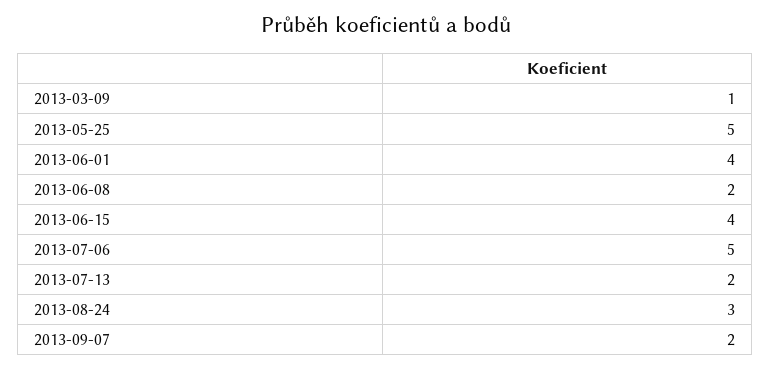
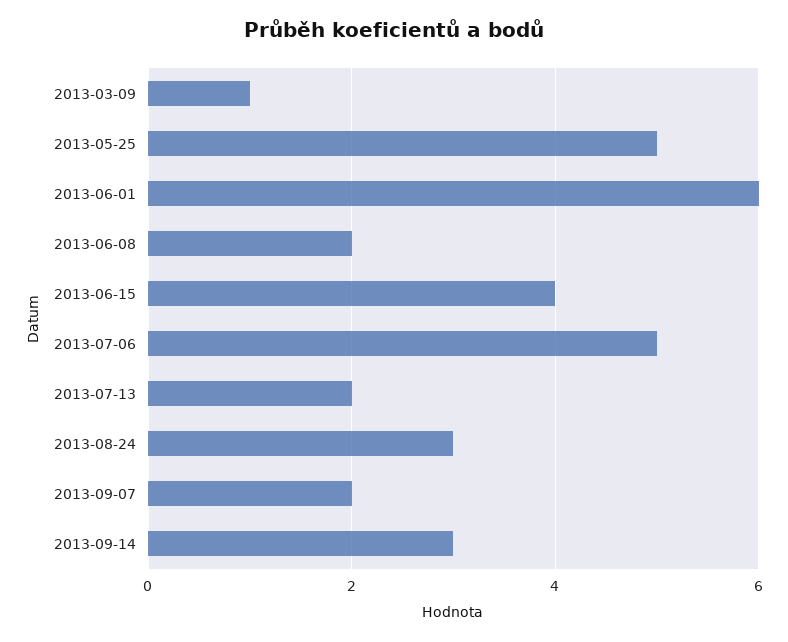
2013-06-01: 4 -> 6
2013-09-14: none -> 3

